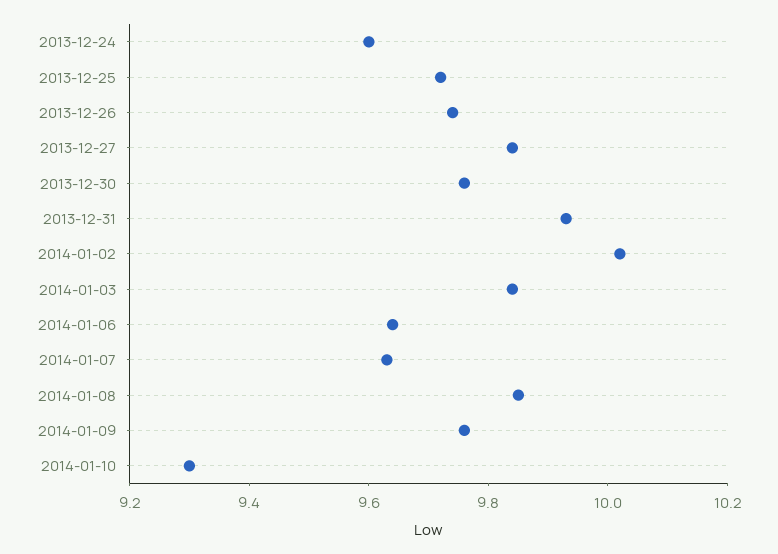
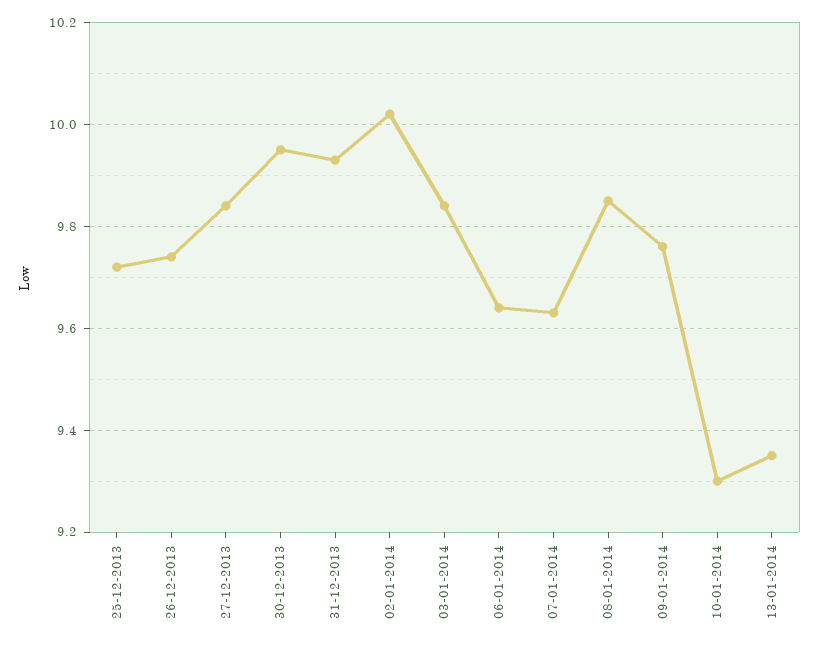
2013-12-24: 9.6 -> none
2013-12-30: 9.75 -> 9.95
13-01-2014: none -> 9.35

